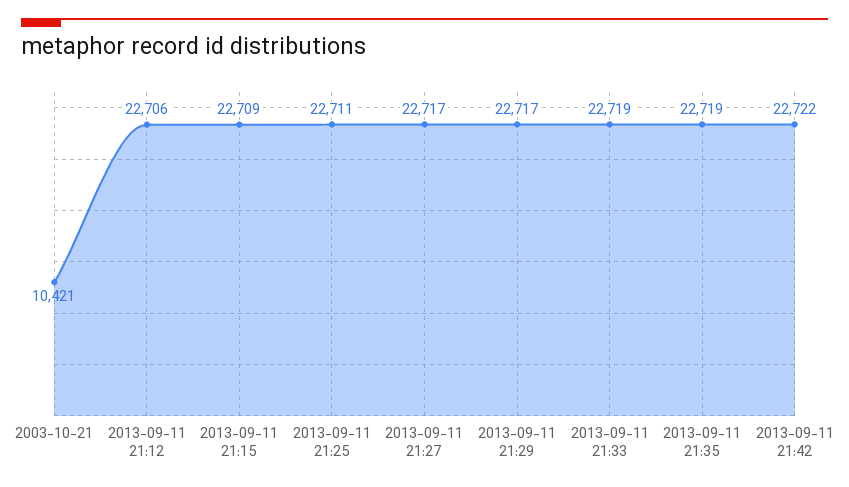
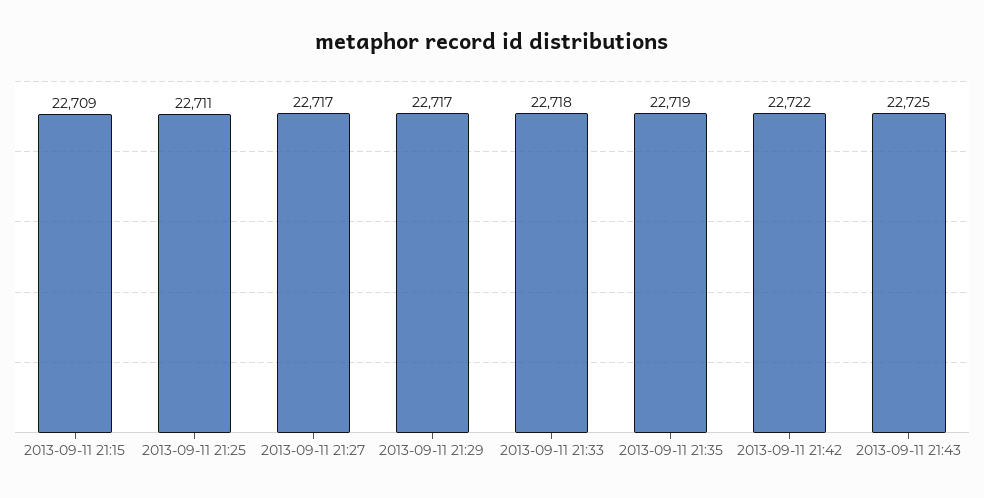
2003-10-21: 10421 -> none
2013-09-11 21:12: 22706 -> none
2013-09-11 21:33: 22719 -> 22718
2013-09-11 21:43: none -> 22725

